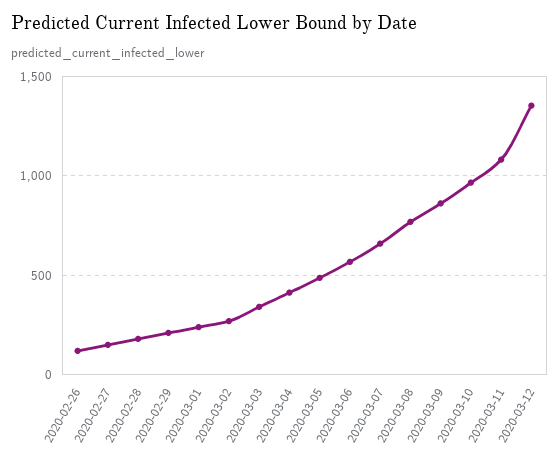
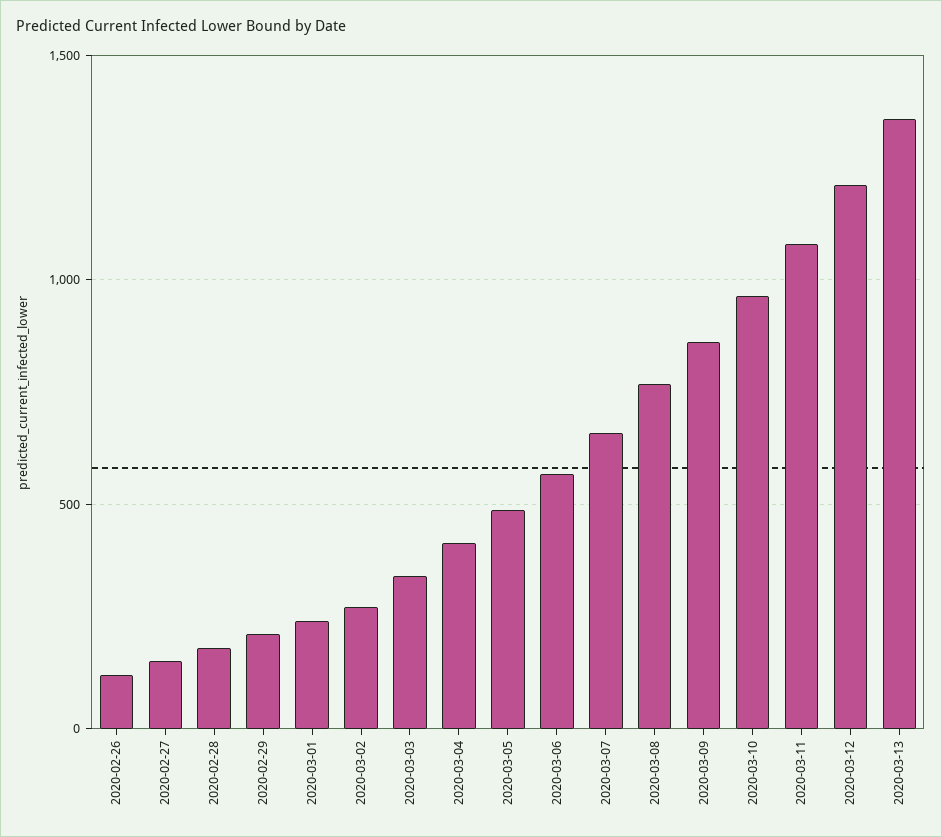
2020-03-12: 1350 -> 1200
2020-03-13: none -> 1350

